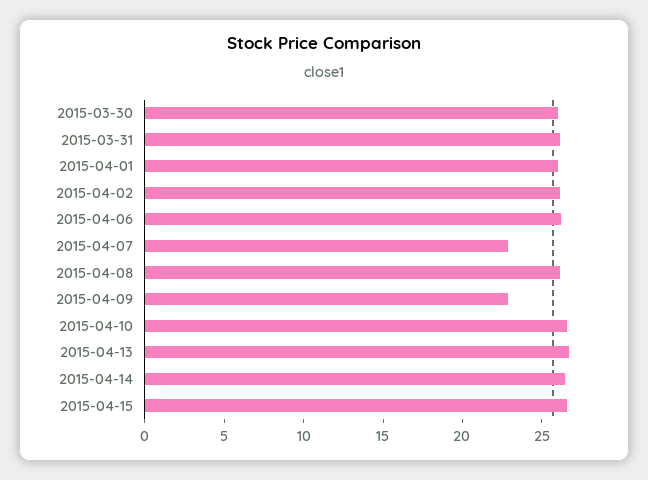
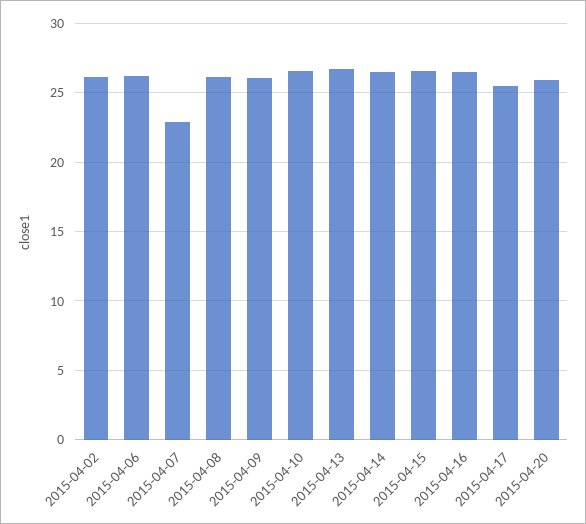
2015-03-30: 26 -> none
2015-03-31: 26 -> none
2015-04-01: 26 -> none
2015-04-09: 23 -> 26
2015-04-16: none -> 26.5
2015-04-17: none -> 25.5
2015-04-20: none -> 26

